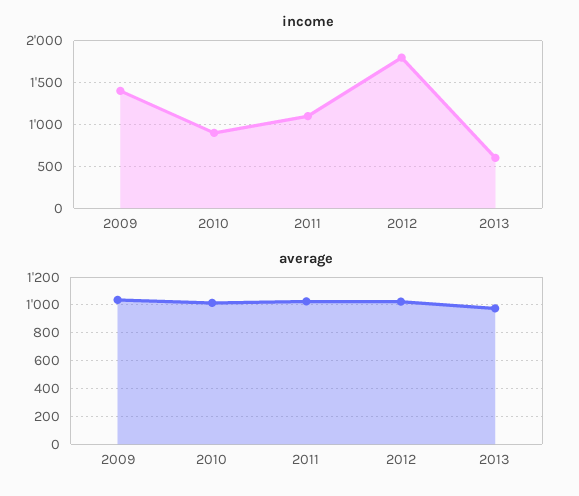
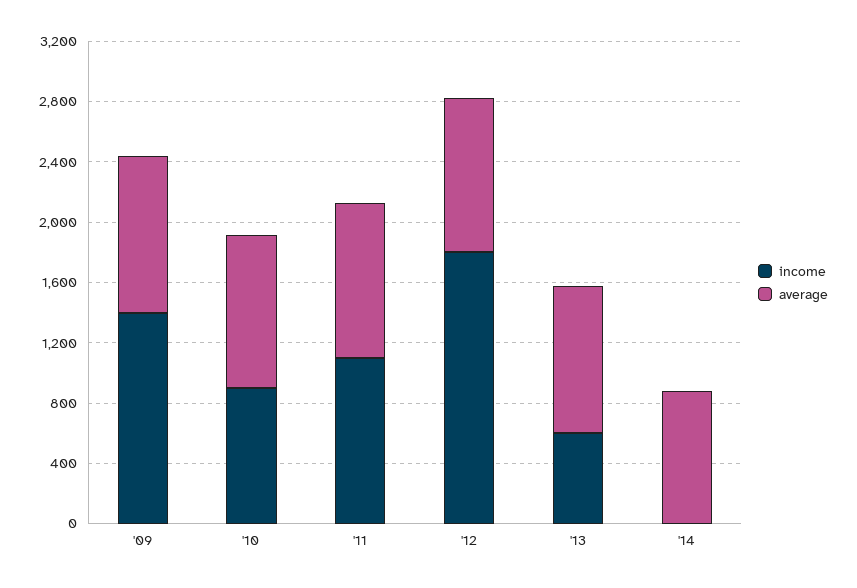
income, '14: none -> 0
average, '14: none -> 900

